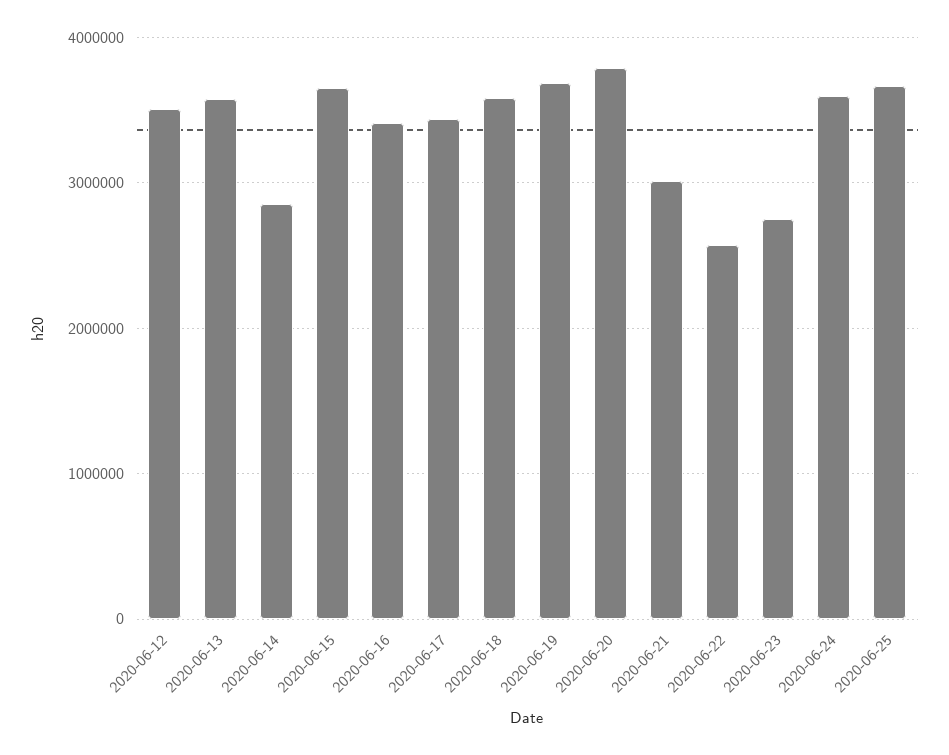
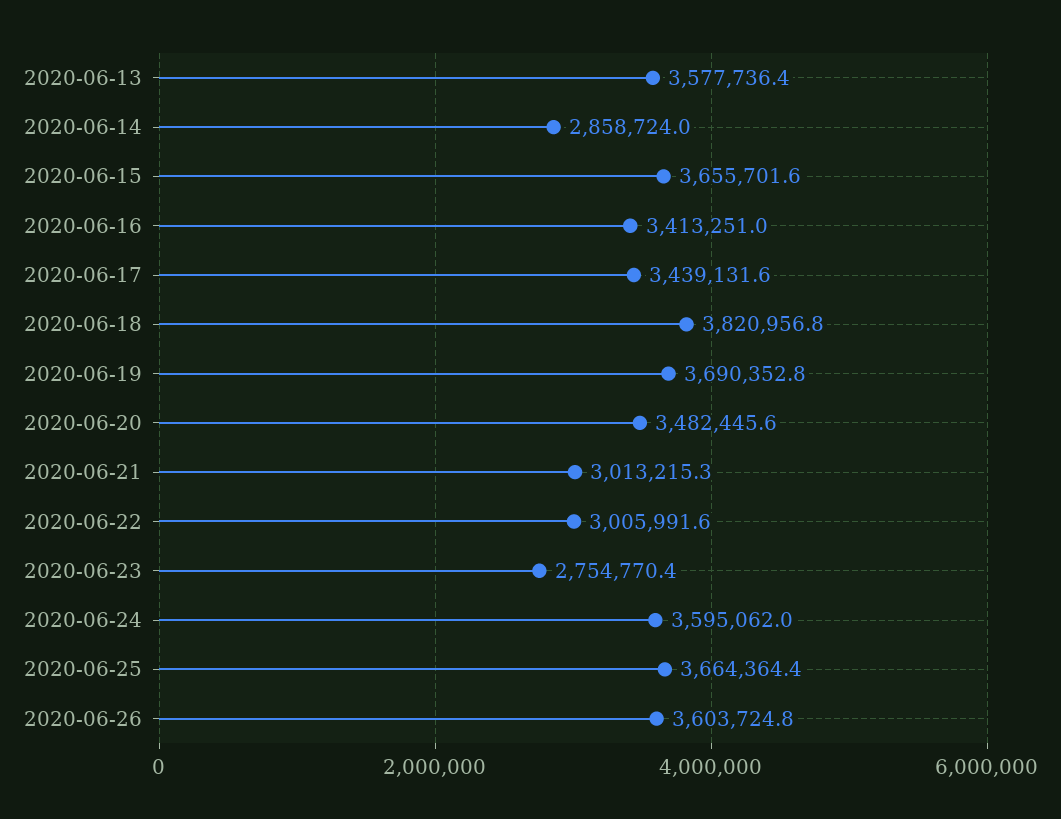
2020-06-12: 3500000 -> none
2020-06-18: 3600000 -> 3820956.8
2020-06-20: 3800000 -> 3482445.6
2020-06-22: 2600000 -> 3005991.6
2020-06-26: none -> 3603724.8

